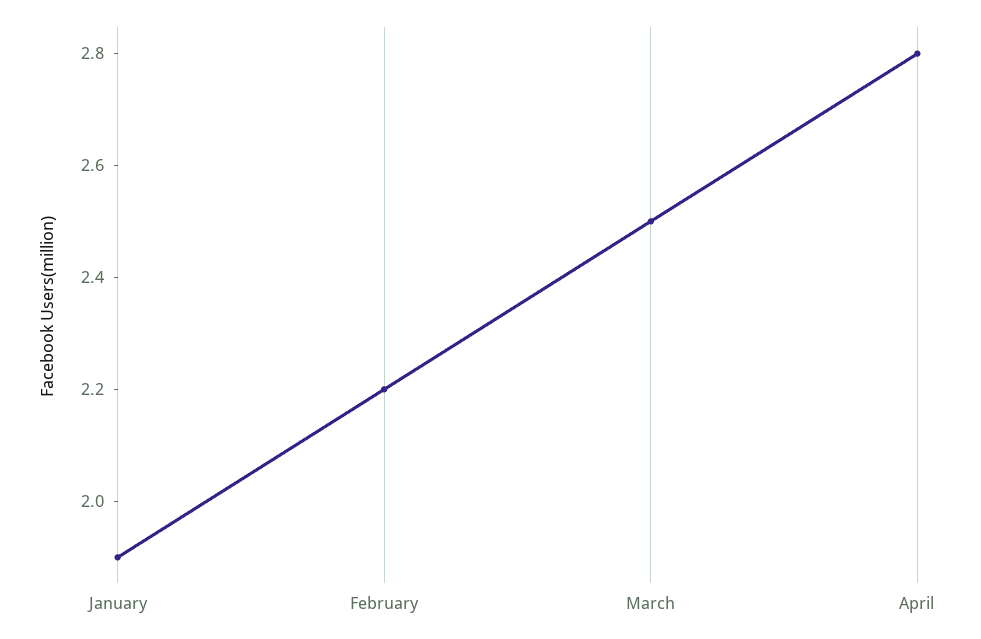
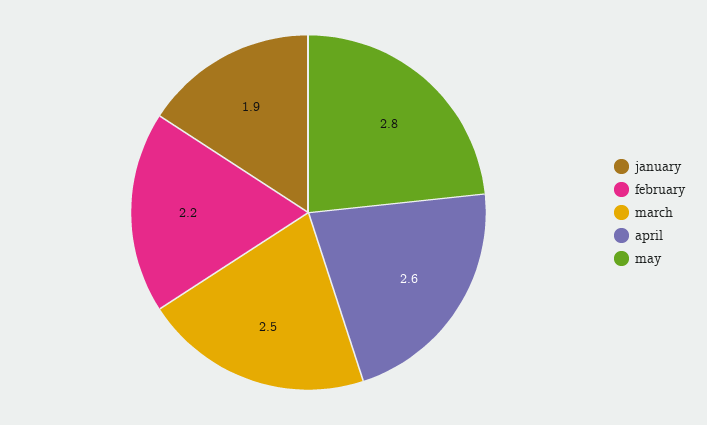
April: 2.8 -> 2.6
may: none -> 2.8

